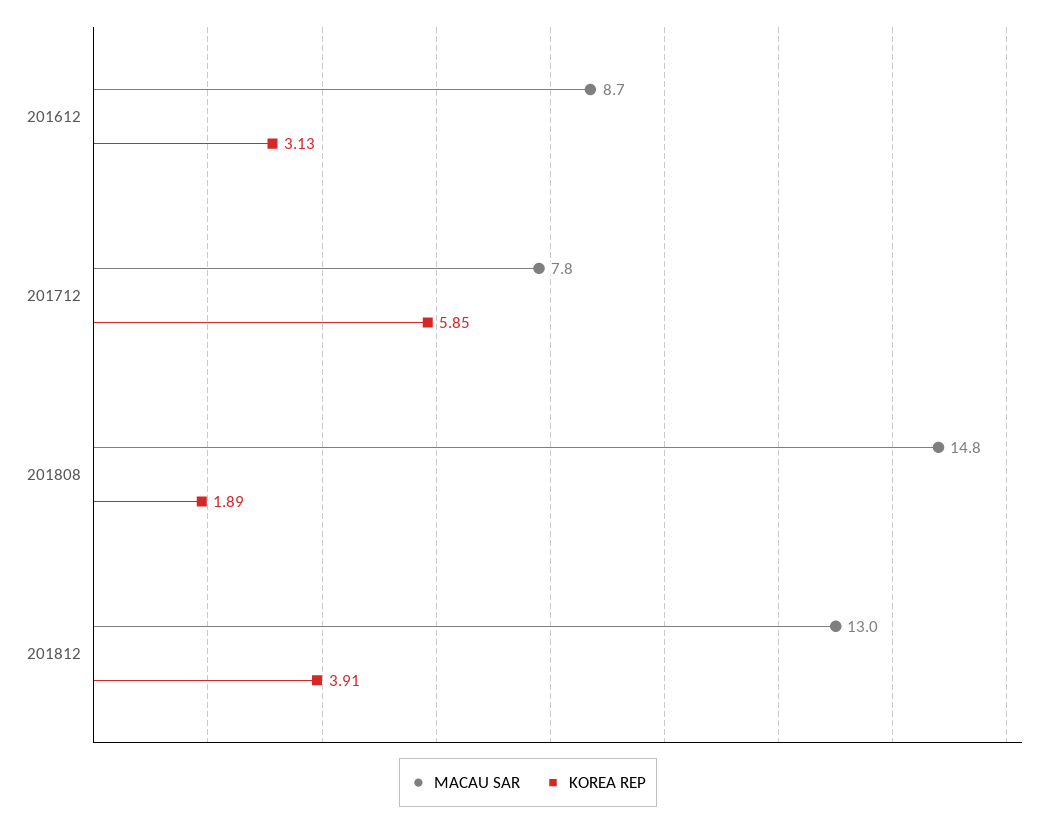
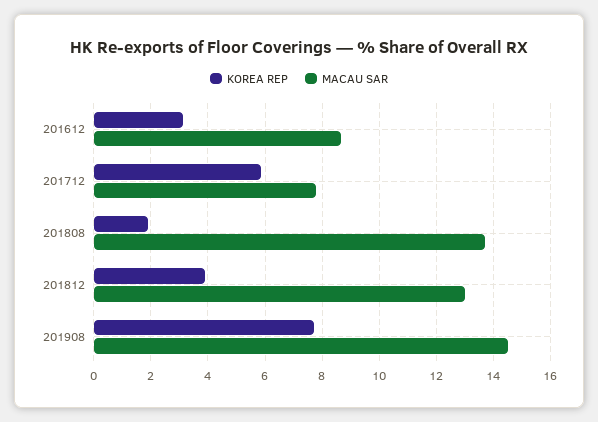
MACAU SAR, 201808: 14.8 -> 13.75
KOREA REP, 201908: none -> 7.75
MACAU SAR, 201908: none -> 14.5

